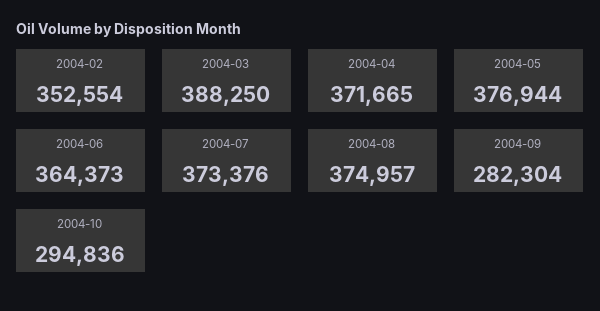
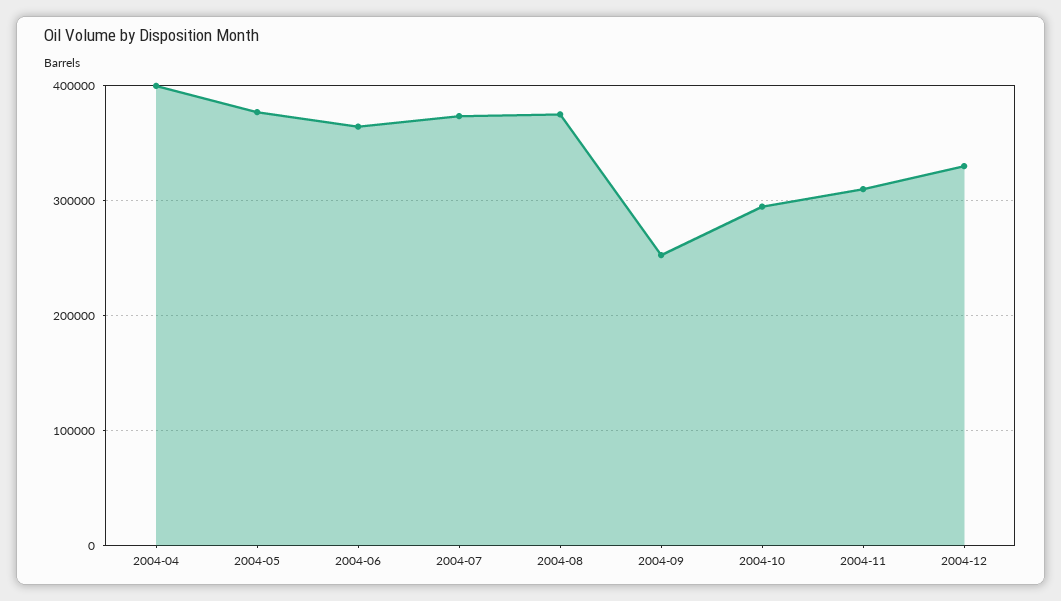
2004-02: 352554 -> none
2004-03: 388250 -> none
2004-04: 371665 -> 400000
2004-09: 282304 -> 250000
2004-11: none -> 310000
2004-12: none -> 330000

